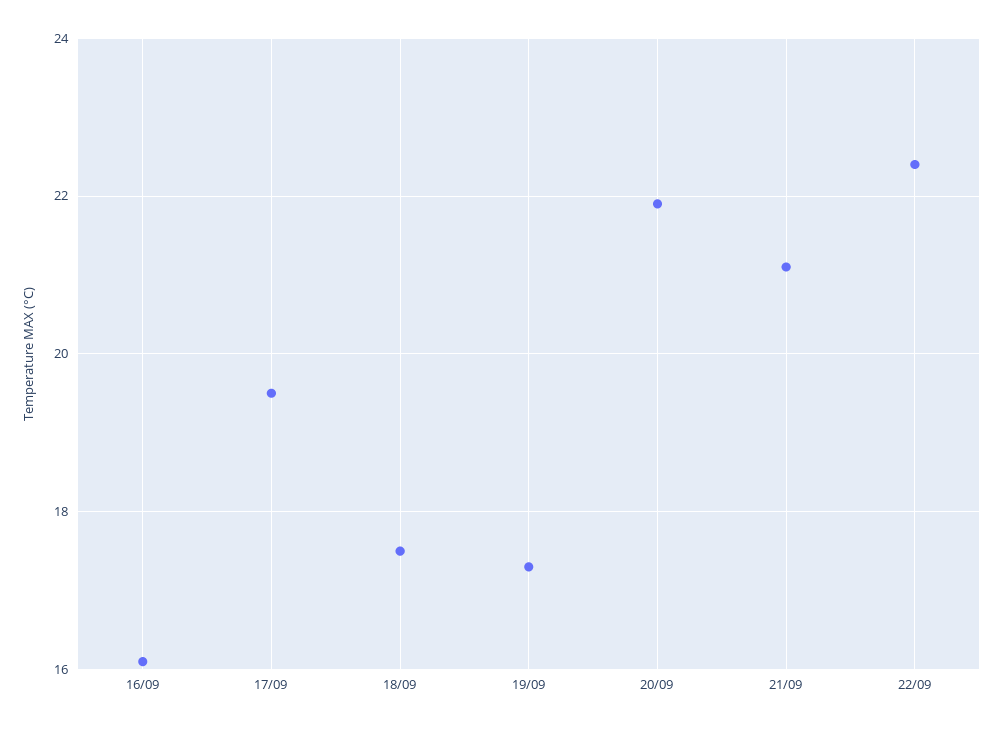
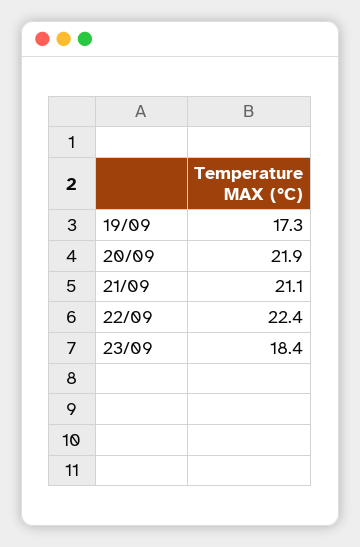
16/09: 16 -> none
17/09: 19.5 -> none
18/09: 17.5 -> none
23/09: none -> 18.4

